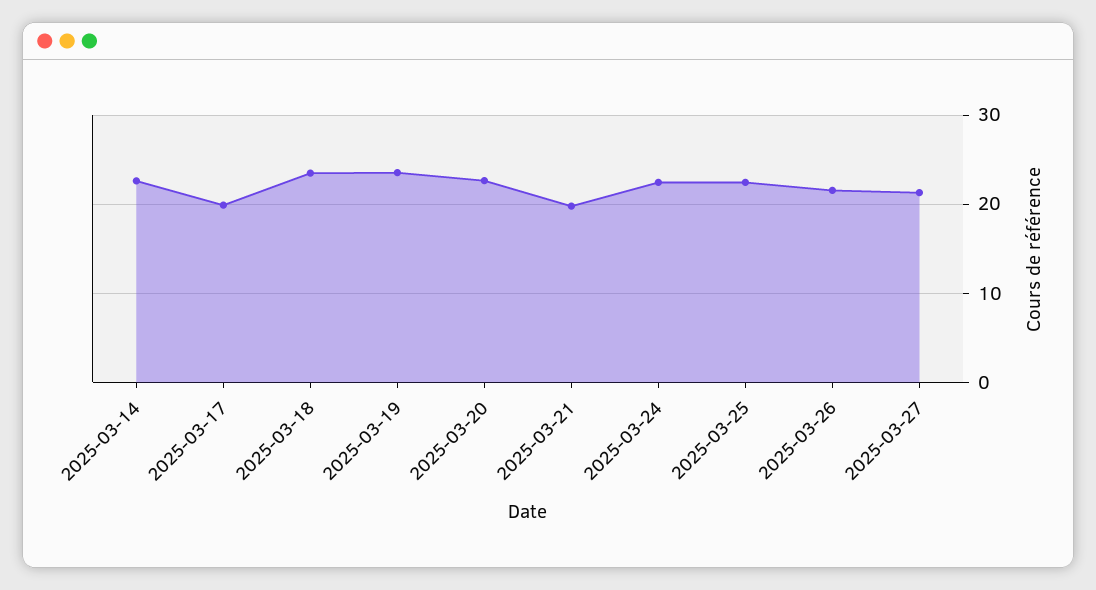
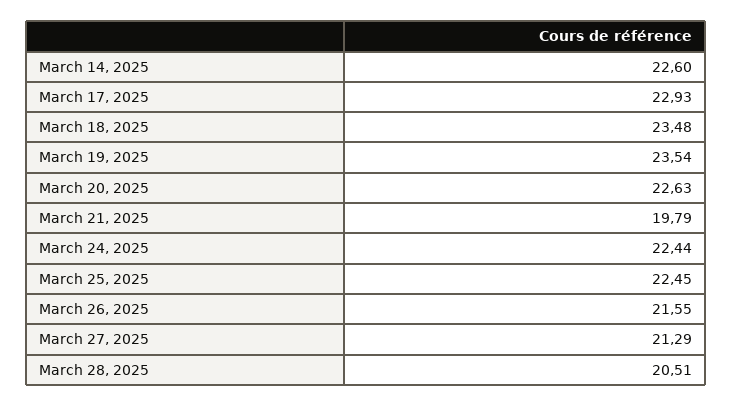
2025-03-17: 20 -> 22.93
March 28, 2025: none -> 20.51

